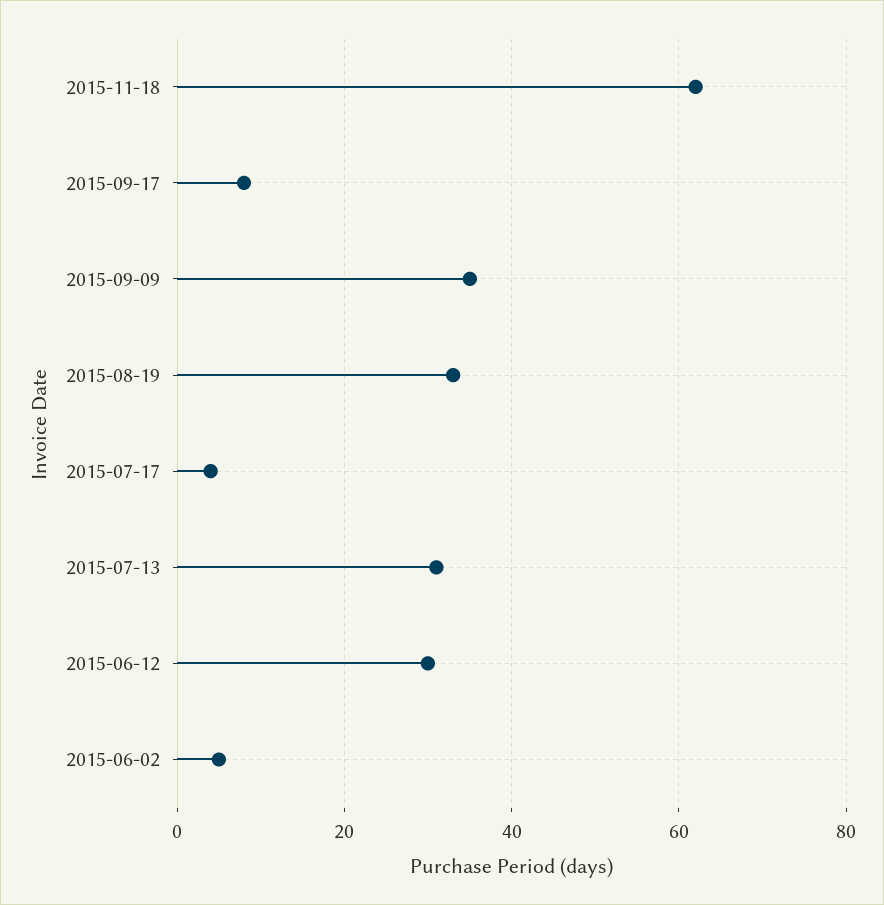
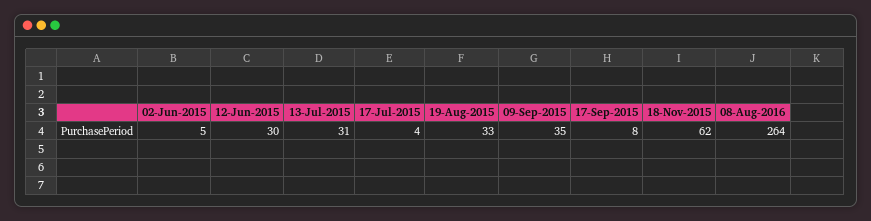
08-Aug-2016: none -> 264

